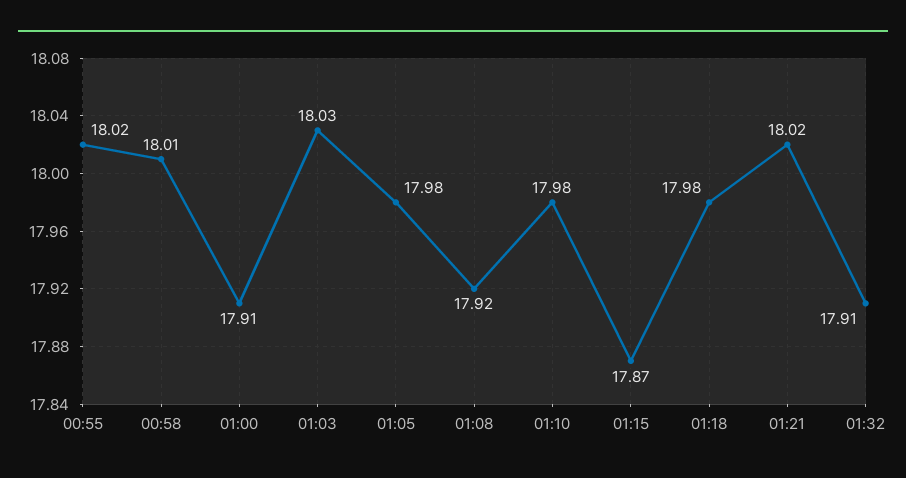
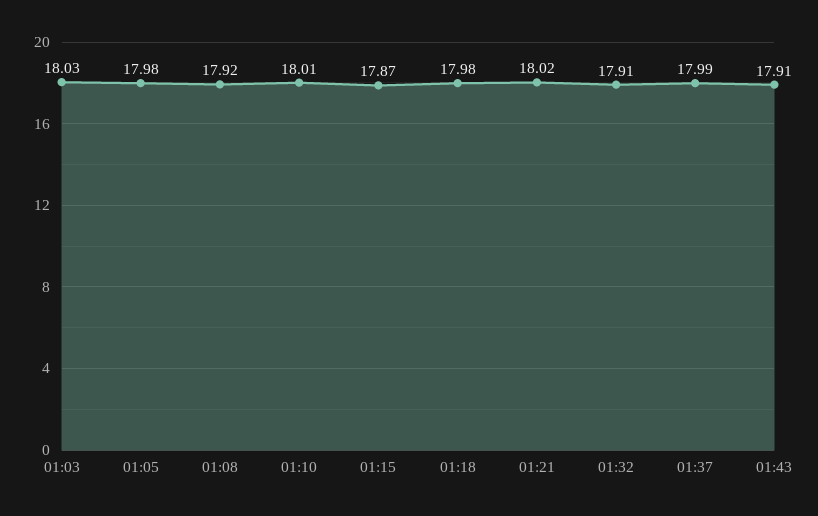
00:55: 18.02 -> none
00:58: 18.01 -> none
01:00: 17.91 -> none
01:10: 17.98 -> 18.01
01:37: none -> 17.99
01:43: none -> 17.91

